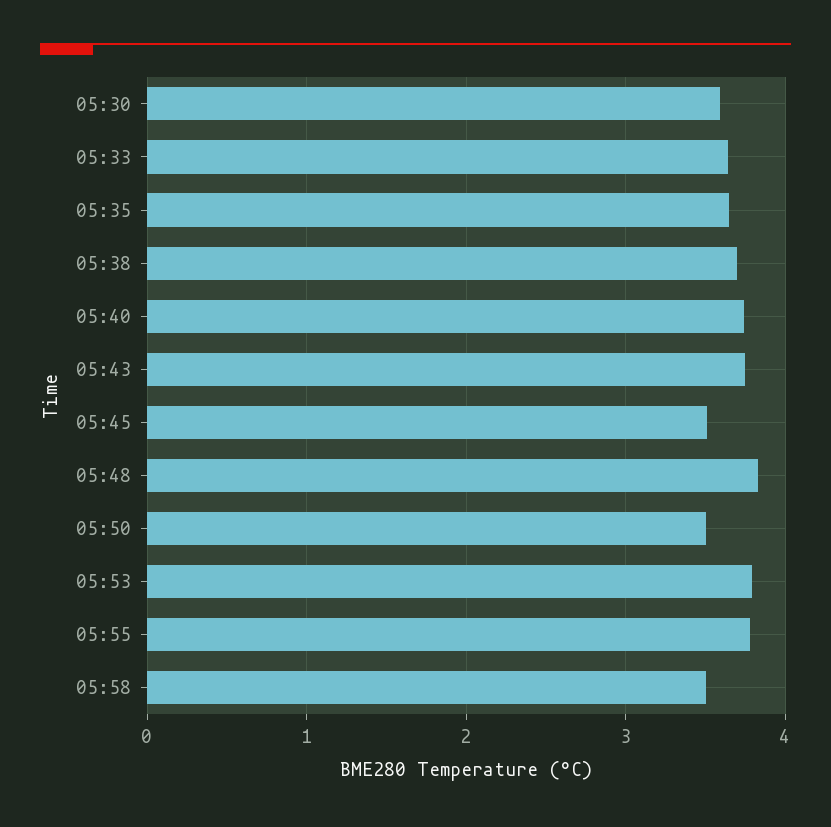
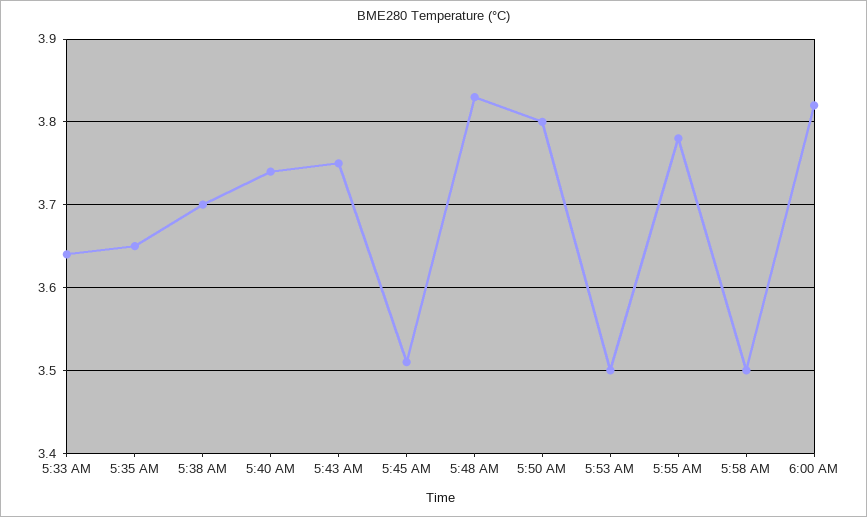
05:30: 3.6 -> none
05:50: 3.5 -> 3.8
05:53: 3.8 -> 3.5
6:00 AM: none -> 3.82

